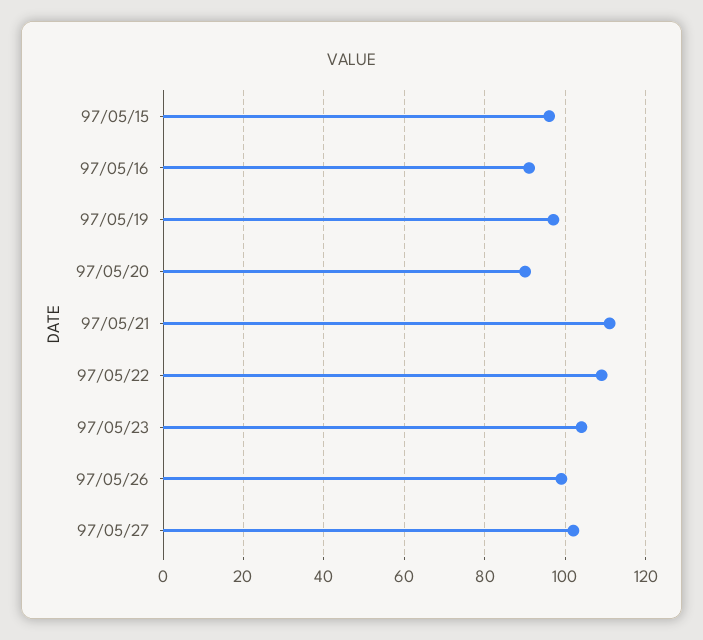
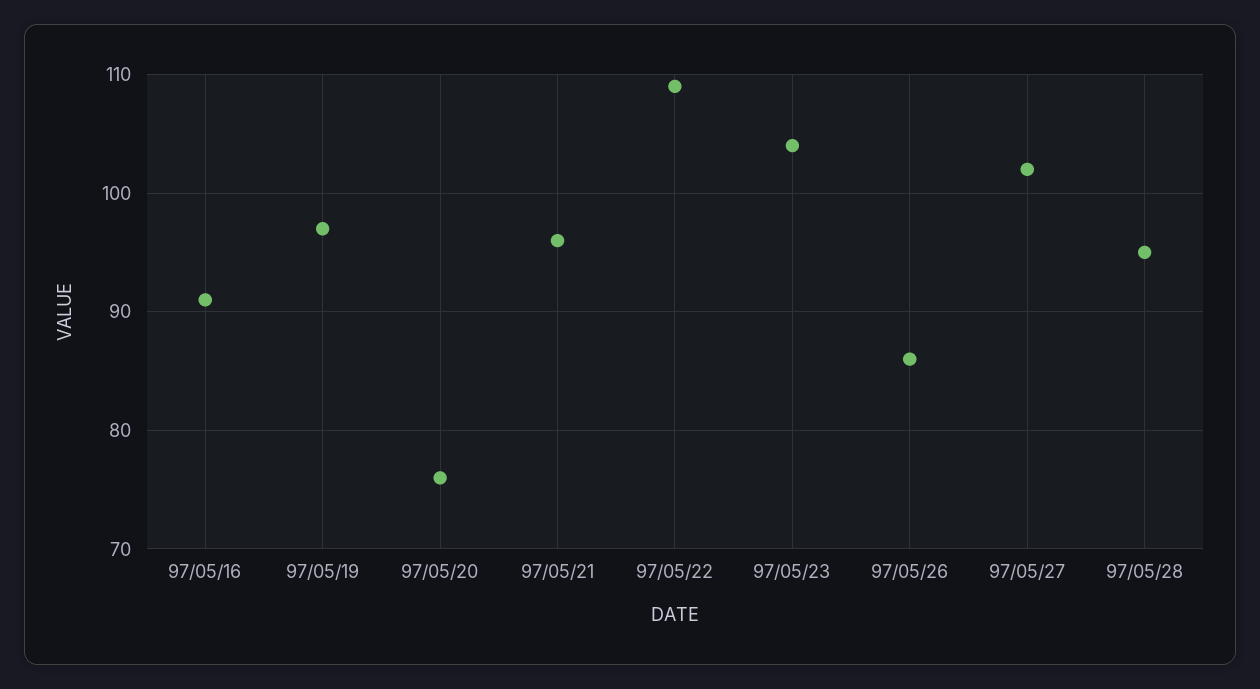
97/05/15: 95 -> none
97/05/20: 90 -> 76
97/05/21: 110 -> 96
97/05/26: 100 -> 86
97/05/28: none -> 95

